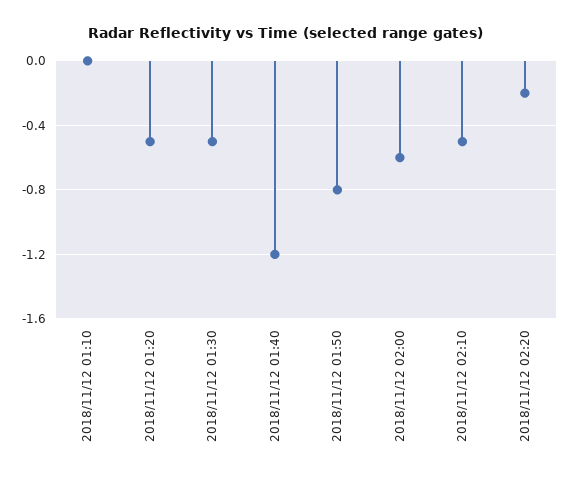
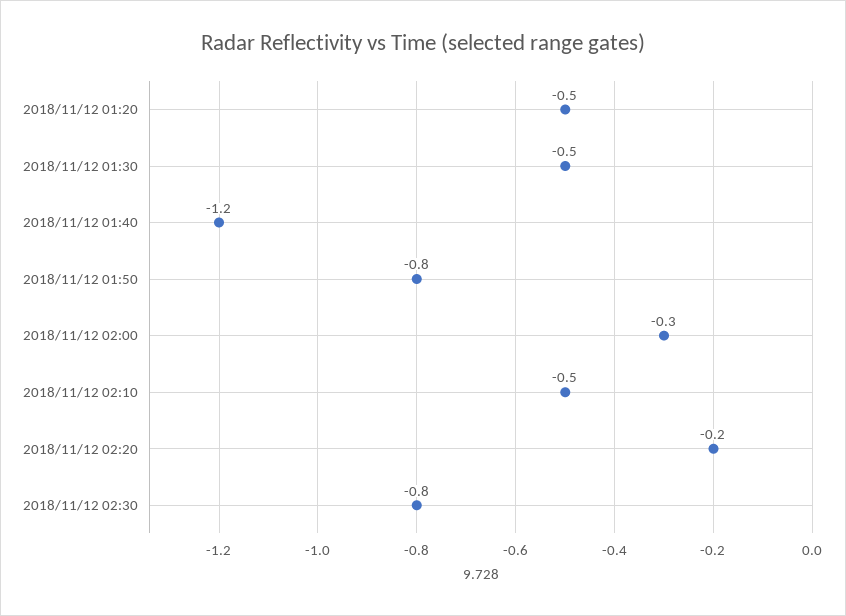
2018/11/12 01:10: 0 -> none
2018/11/12 02:00: -0.6 -> -0.3
2018/11/12 02:30: none -> -0.8

